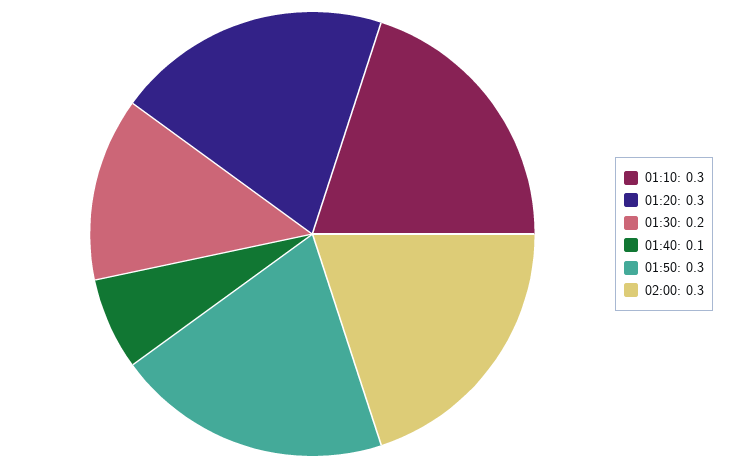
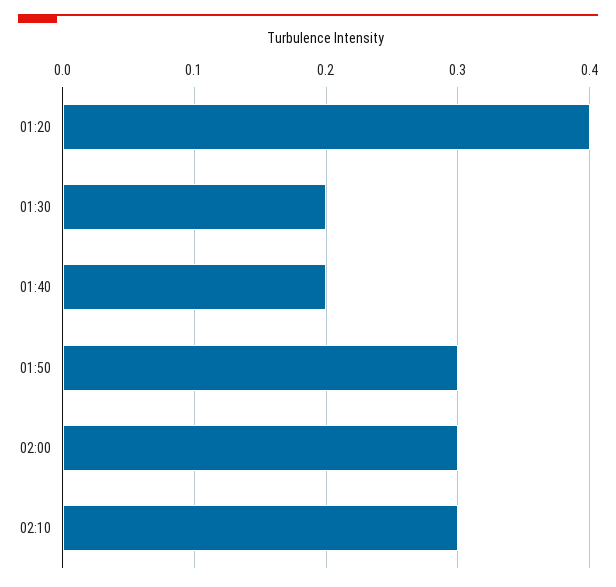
01:10: 0.3 -> none
01:20: 0.3 -> 0.4
01:40: 0.1 -> 0.2
02:10: none -> 0.3

